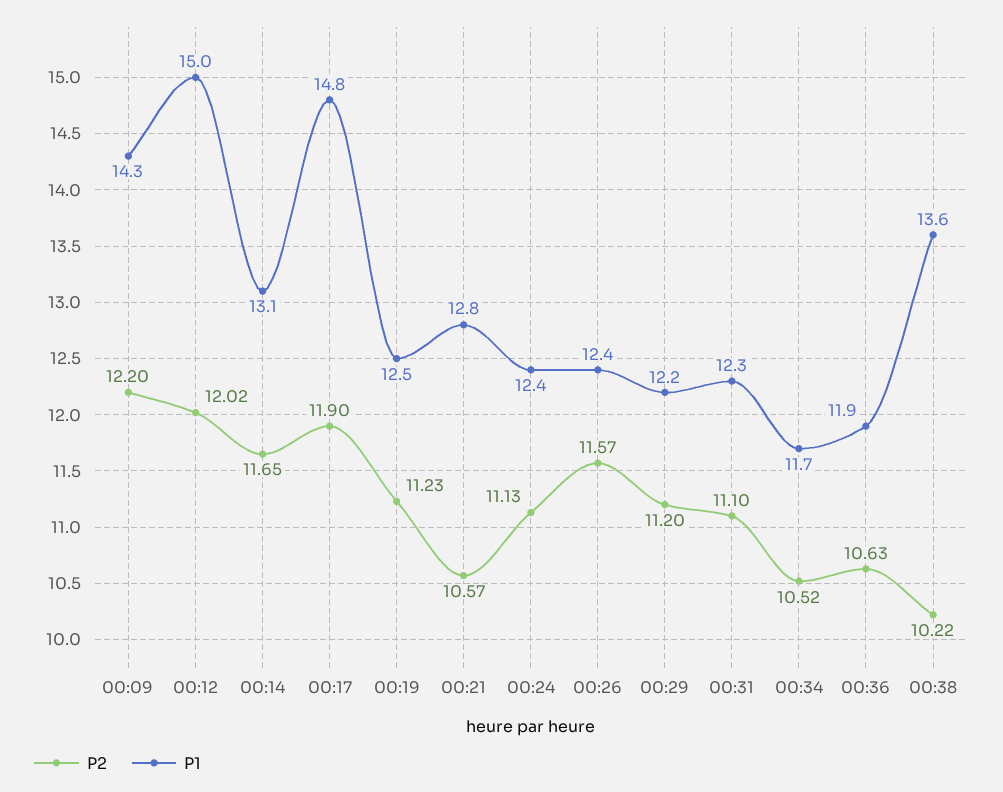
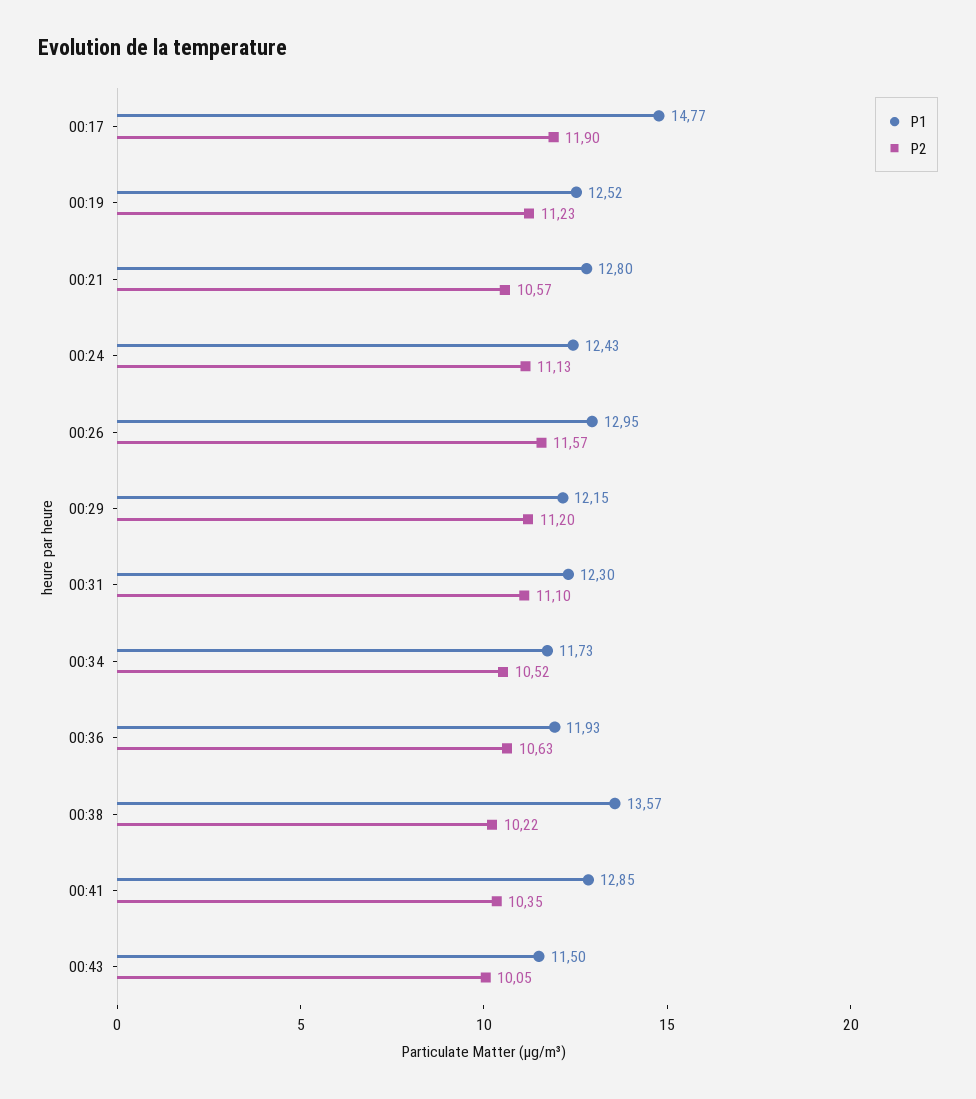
P2, 00:09: 12.2 -> none
P1, 00:09: 14.3 -> none
P2, 00:12: 12.02 -> none
P1, 00:12: 15 -> none
P2, 00:14: 11.65 -> none
P1, 00:14: 13.1 -> none
P1, 00:26: 12.4 -> 12.95
P1, 00:41: none -> 12.85
P2, 00:41: none -> 10.35
P1, 00:43: none -> 11.5
P2, 00:43: none -> 10.05

